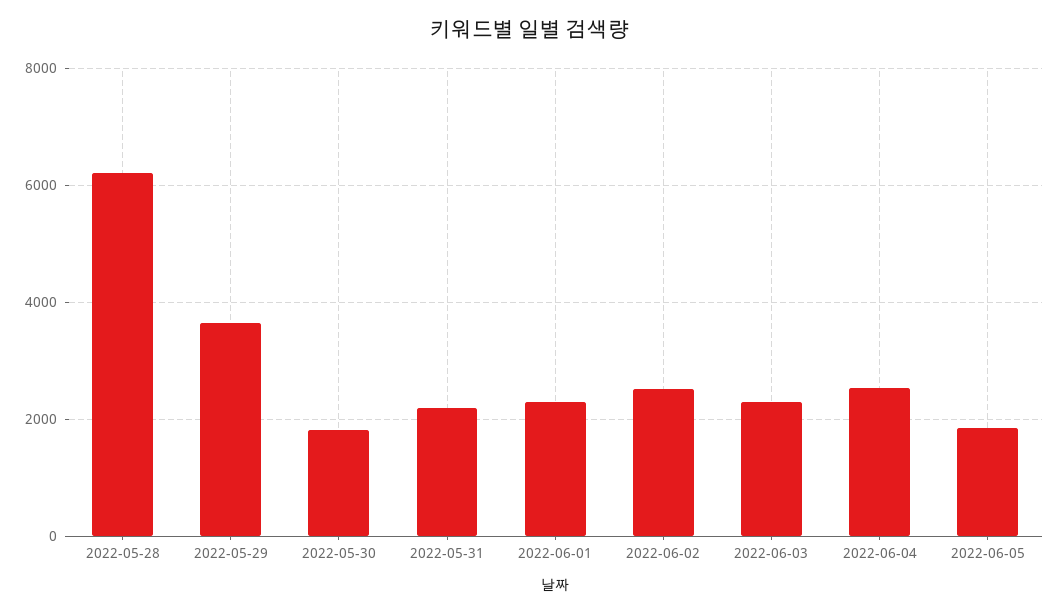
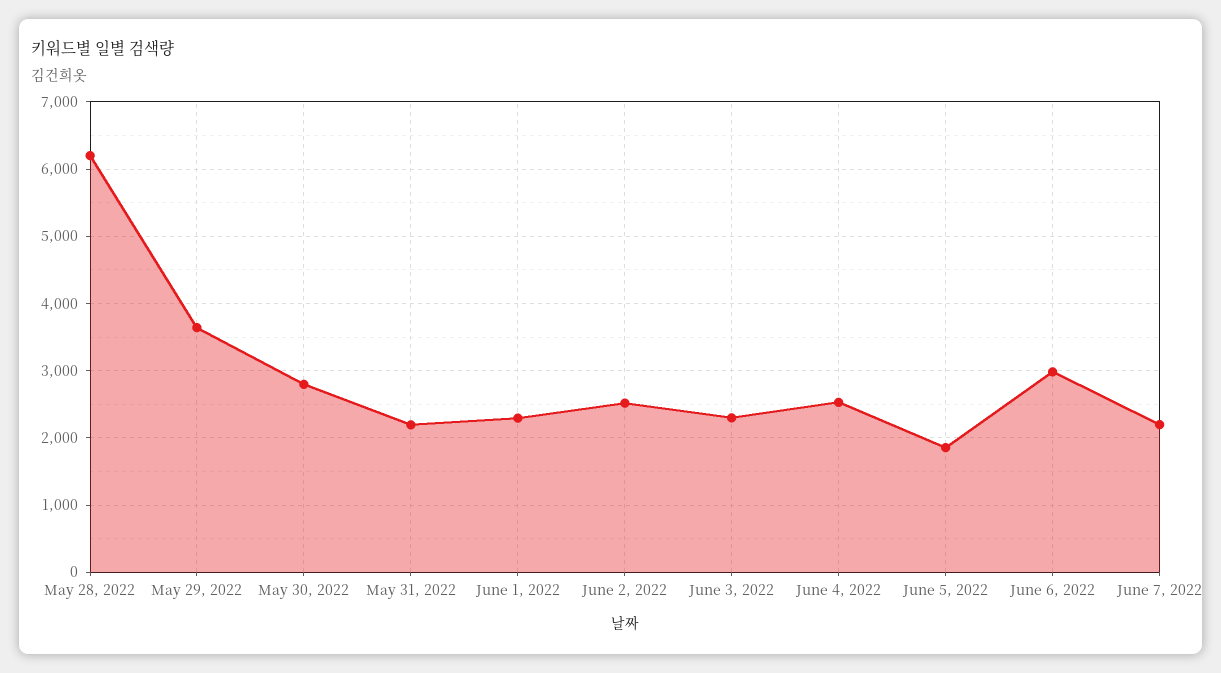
2022-05-30: 1800 -> 2800
June 6, 2022: none -> 3000
June 7, 2022: none -> 2200

